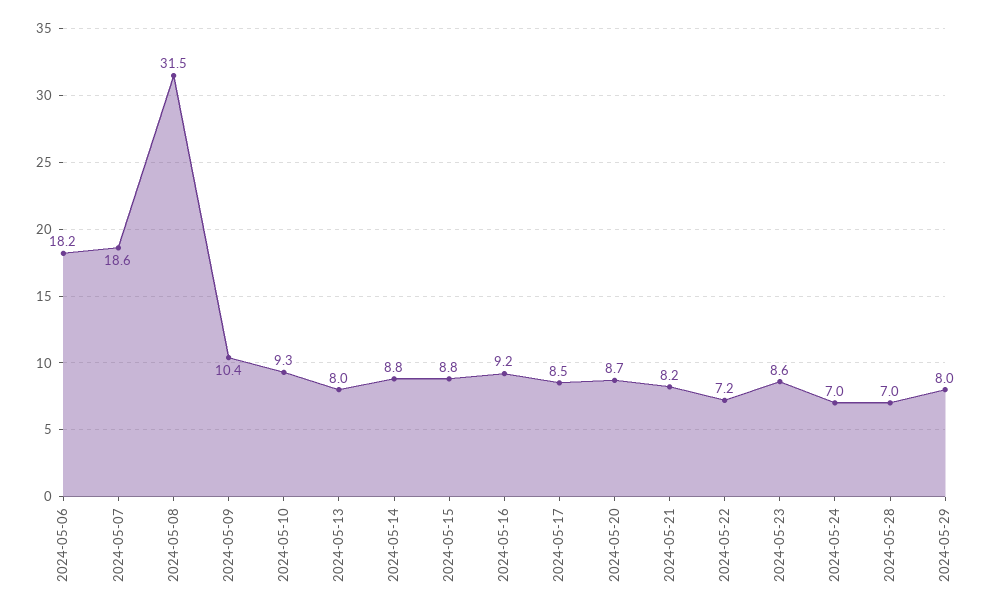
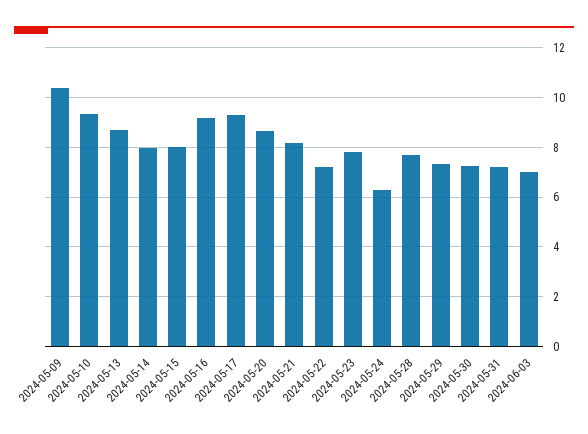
2024-05-06: 18.2 -> none
2024-05-07: 18.6 -> none
2024-05-08: 31.5 -> none
2024-05-13: 8 -> 8.75
2024-05-14: 8.8 -> 8
2024-05-15: 8.8 -> 8
2024-05-17: 8.5 -> 9.25
2024-05-23: 8.6 -> 7.75
2024-05-24: 7 -> 6.25
2024-05-28: 7 -> 7.75
2024-05-29: 8 -> 7.25
2024-05-30: none -> 7.25
2024-05-31: none -> 7.25
2024-06-03: none -> 7

